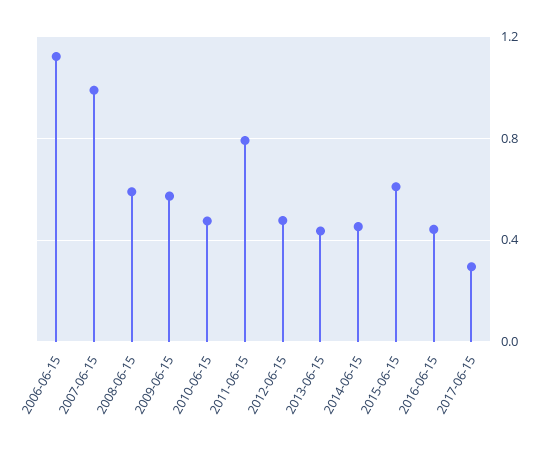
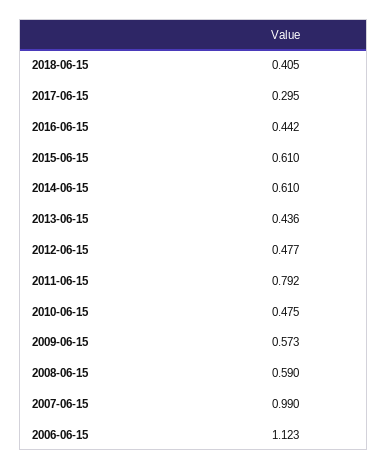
2014-06-15: 0.45 -> 0.61
2018-06-15: none -> 0.405

